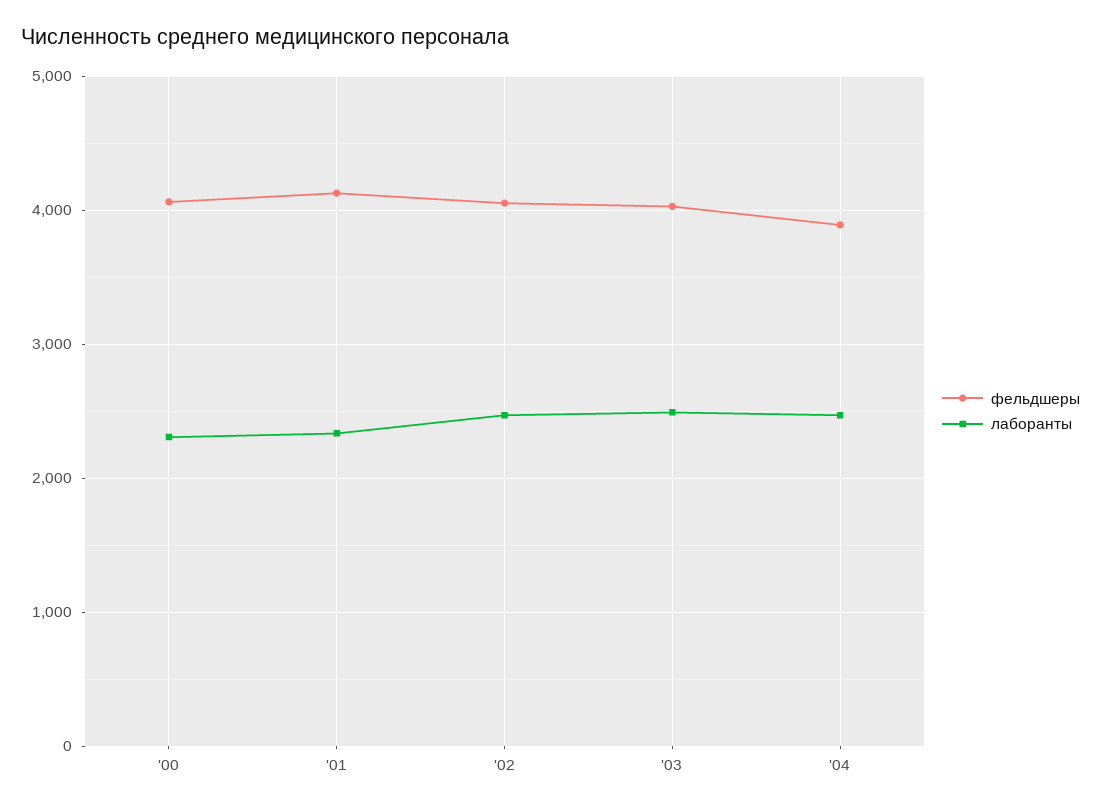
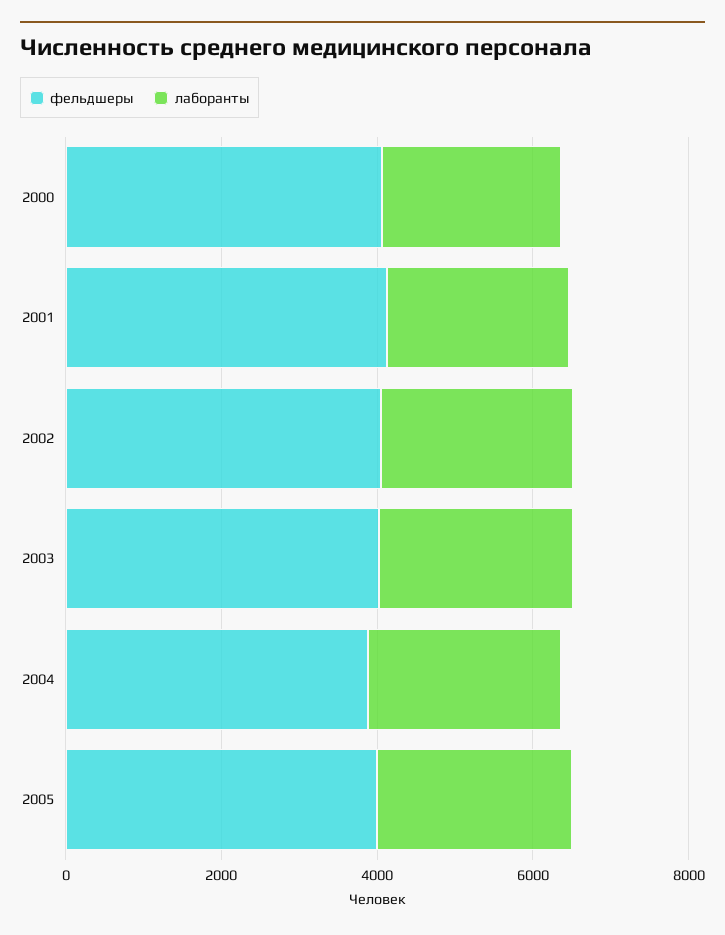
фельдшеры, 2005: none -> 4000
лаборанты, 2005: none -> 2500

